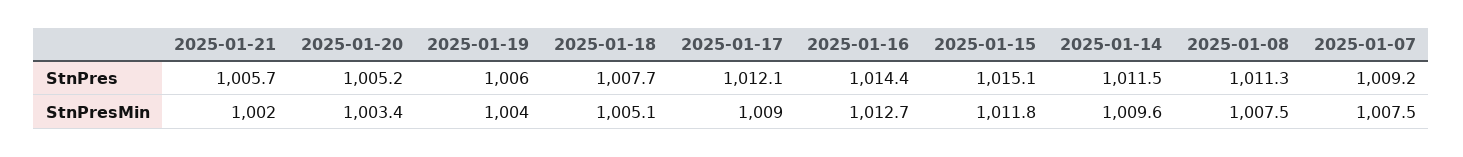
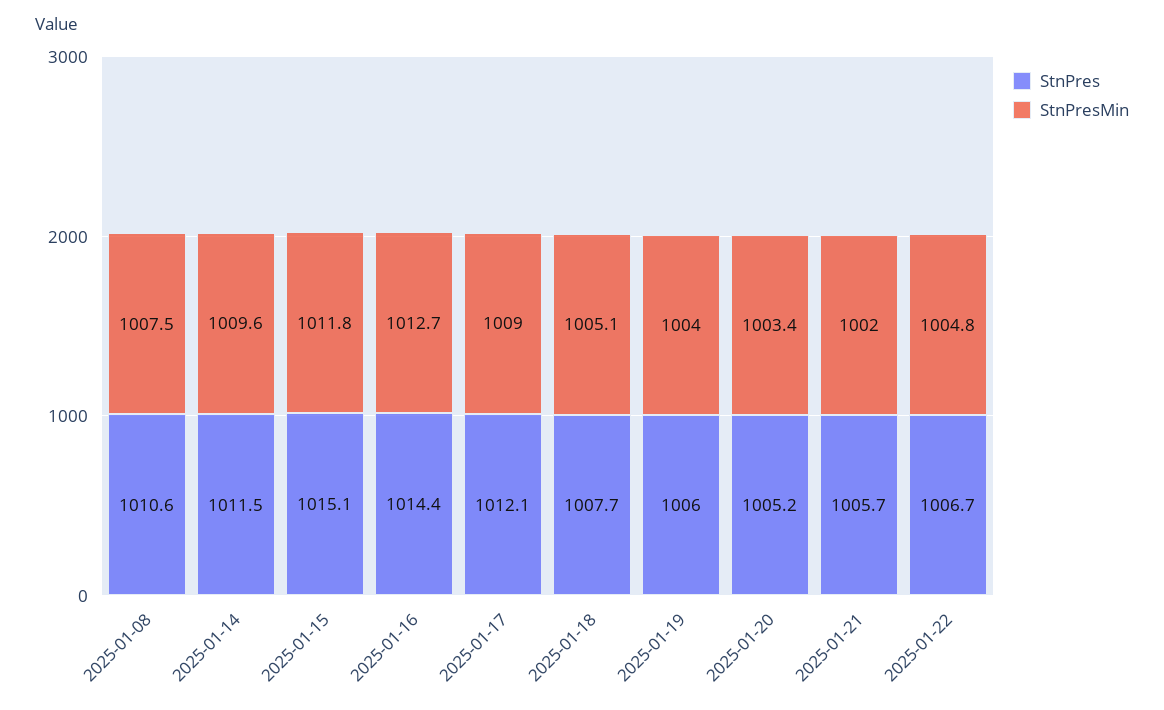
StnPres, 2025-01-08: 1011.3 -> 1010.6
StnPres, 2025-01-07: 1009.2 -> none
StnPresMin, 2025-01-07: 1007.5 -> none
StnPres, 2025-01-22: none -> 1006.7
StnPresMin, 2025-01-22: none -> 1004.8

